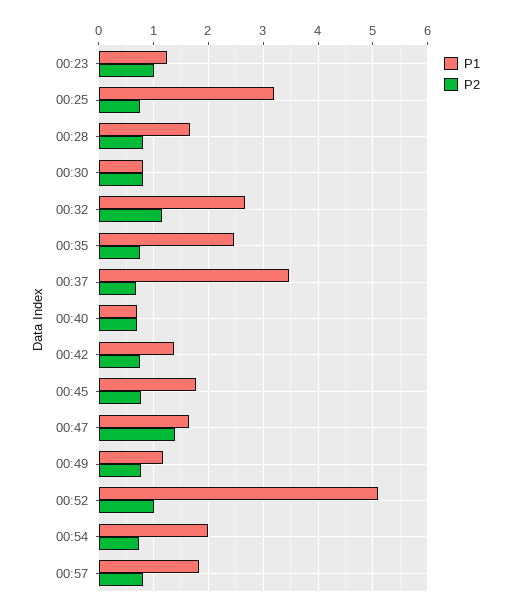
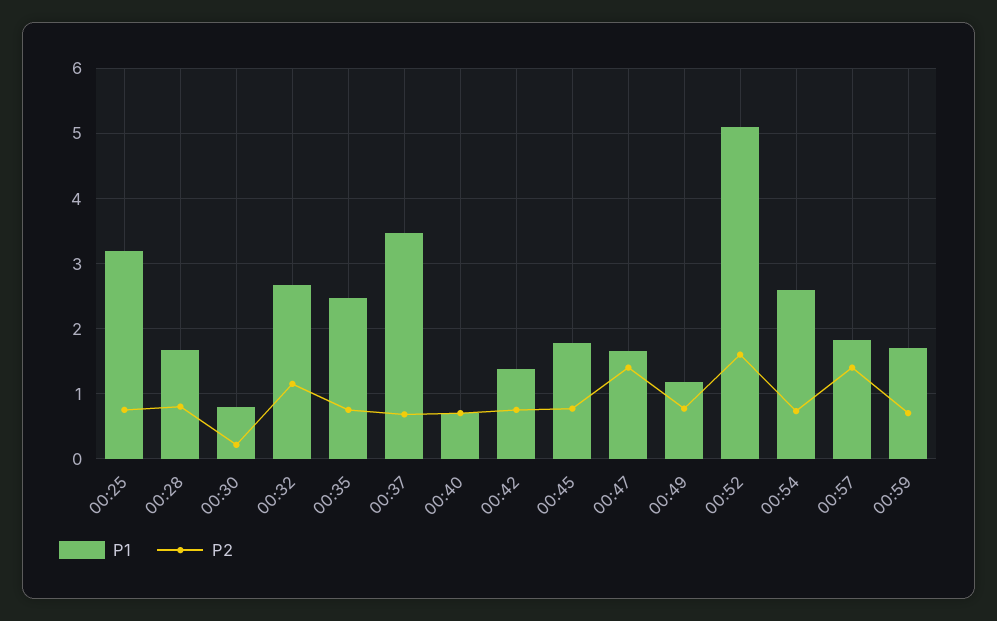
P1, 00:23: 1.2 -> none
P2, 00:23: 1 -> none
P2, 00:30: 0.8 -> 0.2
P2, 00:52: 1 -> 1.6
P1, 00:54: 2 -> 2.6
P2, 00:57: 0.8 -> 1.4
P1, 00:59: none -> 1.7
P2, 00:59: none -> 0.7

